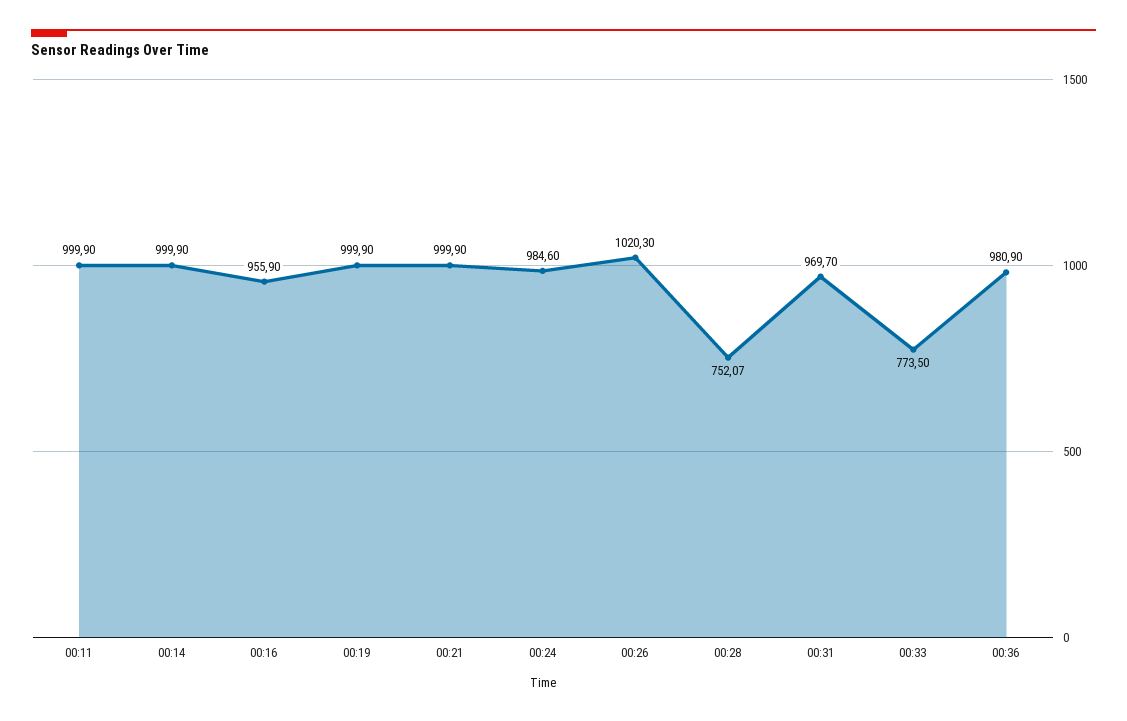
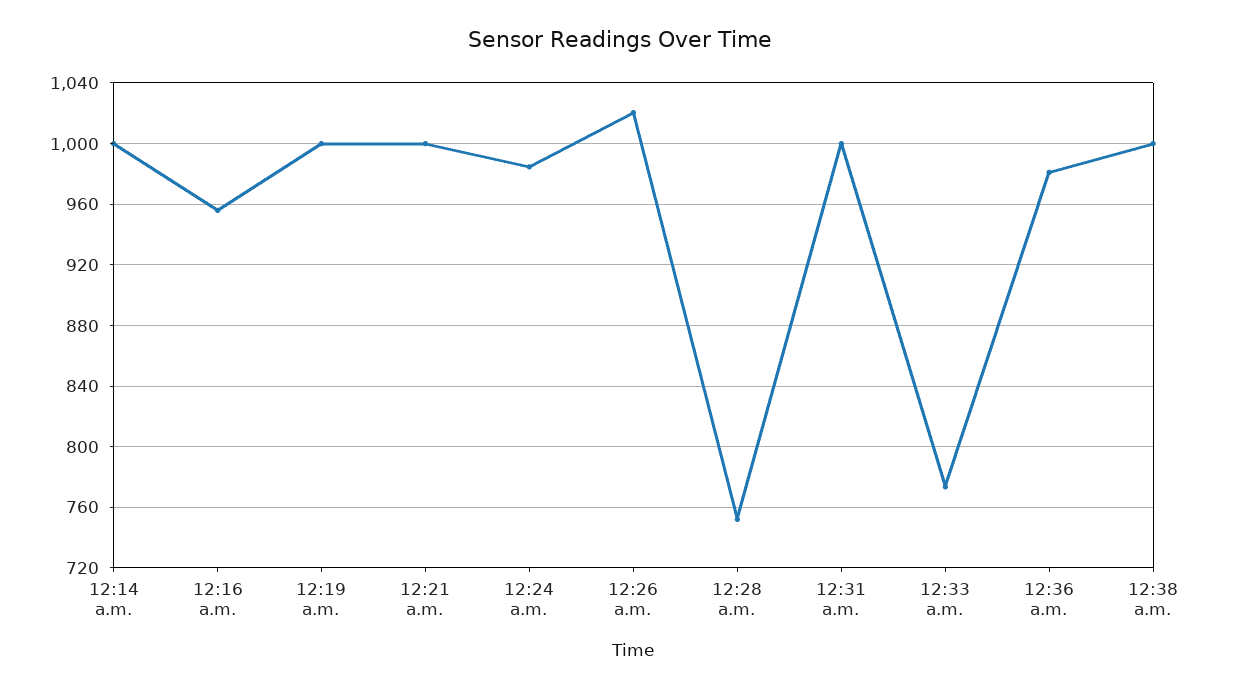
00:11: 999.9 -> none
00:31: 969.7 -> 1000
12:38 a.m.: none -> 1000

